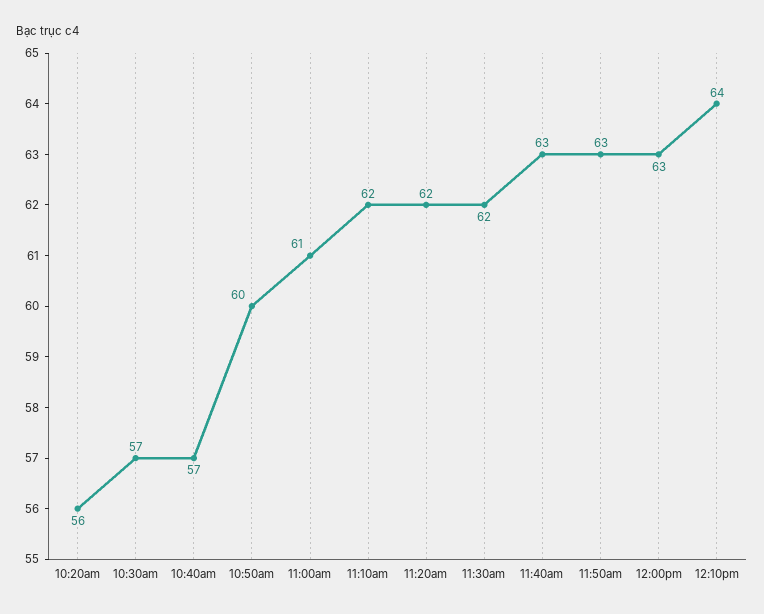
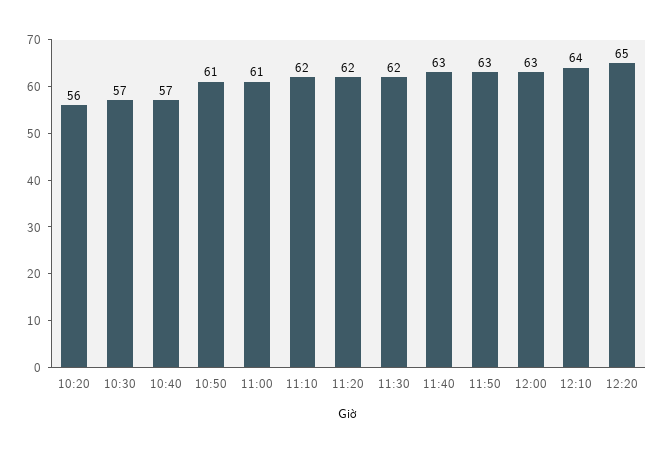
10:50am: 60 -> 61
12:20: none -> 65

